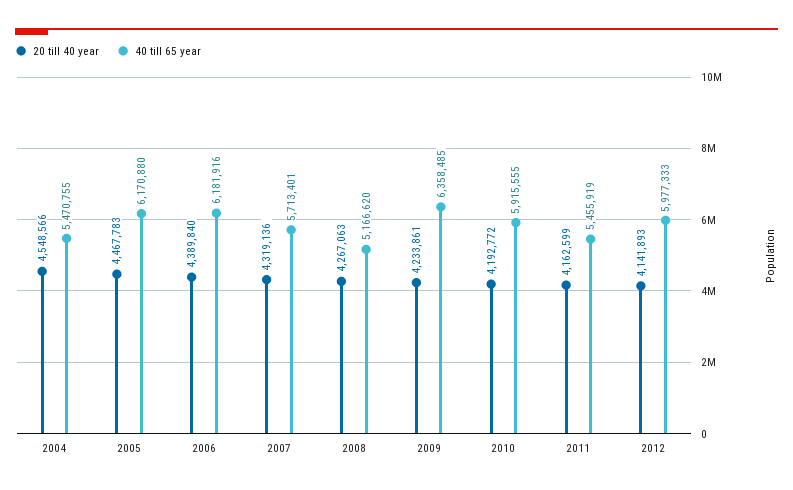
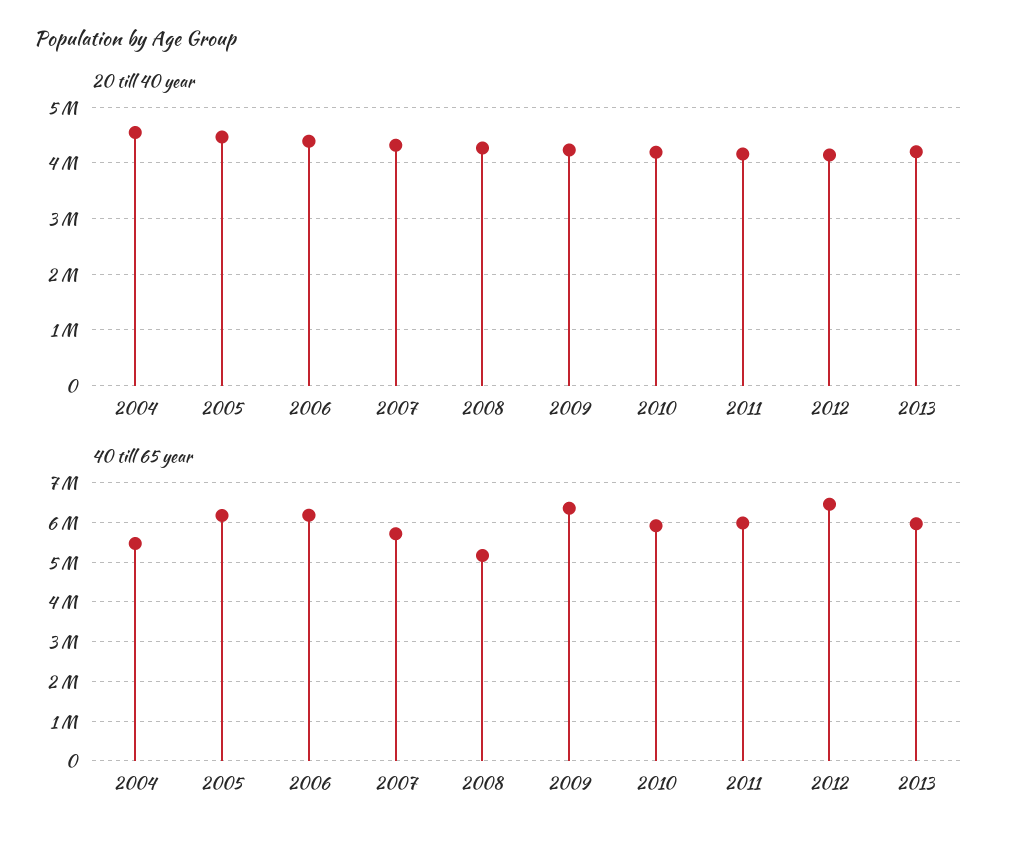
40 till 65 year, 2011: 5455919 -> 6000000
40 till 65 year, 2012: 5977333 -> 6400000
20 till 40 year, 2013: none -> 4200000
40 till 65 year, 2013: none -> 6000000

